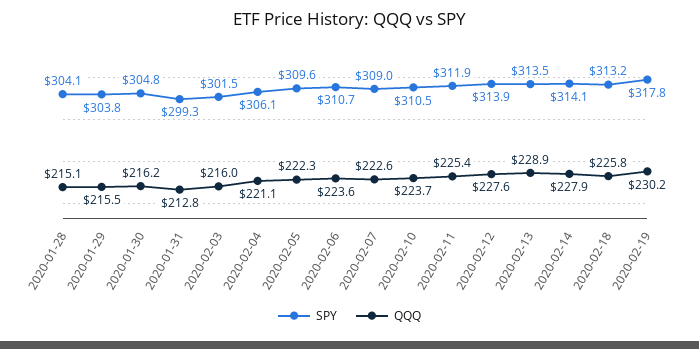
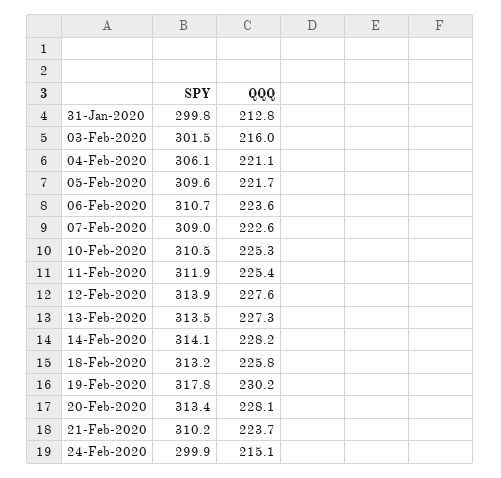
SPY, 2020-01-28: 304.1 -> none
QQQ, 2020-01-28: 215.1 -> none
SPY, 2020-01-29: 303.8 -> none
QQQ, 2020-01-29: 215.5 -> none
SPY, 2020-01-30: 304.8 -> none
QQQ, 2020-01-30: 216.2 -> none
SPY, 2020-01-31: 299.3 -> 299.8
QQQ, 2020-02-05: 222.3 -> 221.7
QQQ, 2020-02-10: 223.7 -> 225.3
QQQ, 2020-02-13: 228.9 -> 227.3
QQQ, 2020-02-14: 227.9 -> 228.2
SPY, 20-Feb-2020: none -> 313.4
QQQ, 20-Feb-2020: none -> 228.1
SPY, 21-Feb-2020: none -> 310.2
QQQ, 21-Feb-2020: none -> 223.7
SPY, 24-Feb-2020: none -> 299.9
QQQ, 24-Feb-2020: none -> 215.1

